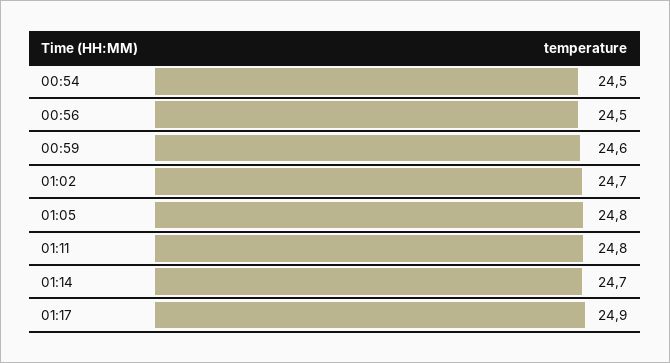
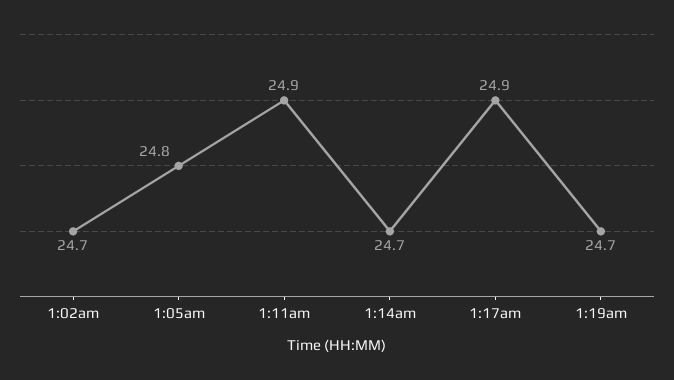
00:54: 24.5 -> none
00:56: 24.5 -> none
00:59: 24.6 -> none
01:11: 24.8 -> 24.9
1:19am: none -> 24.7

